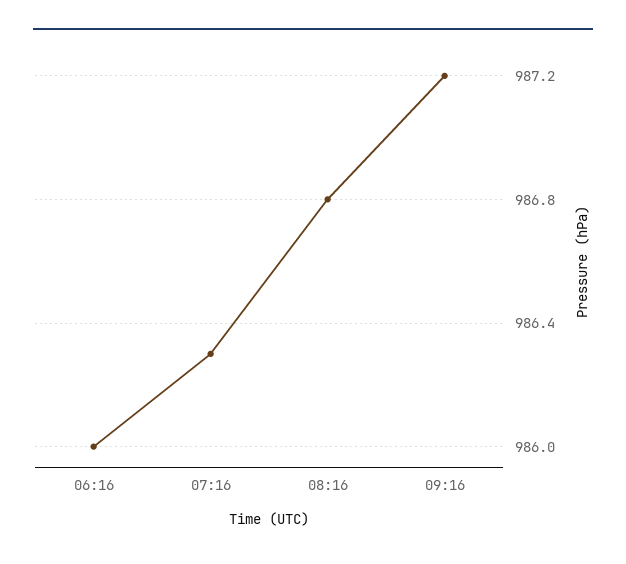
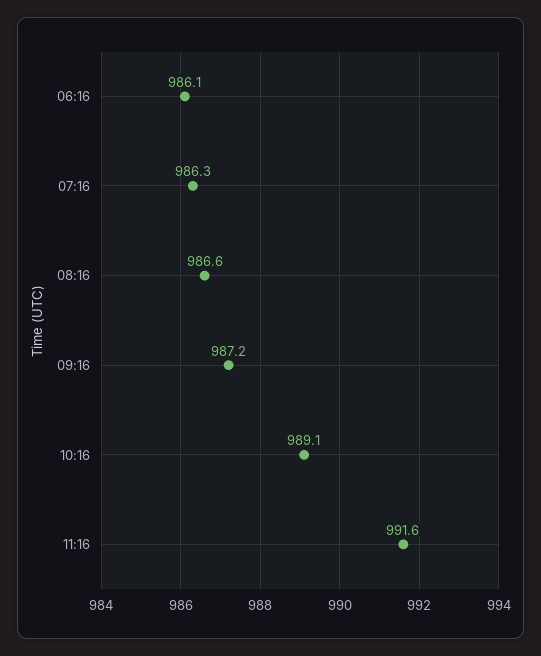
06:16: 986 -> 986.1
08:16: 986.8 -> 986.6
10:16: none -> 989.1
11:16: none -> 991.6

